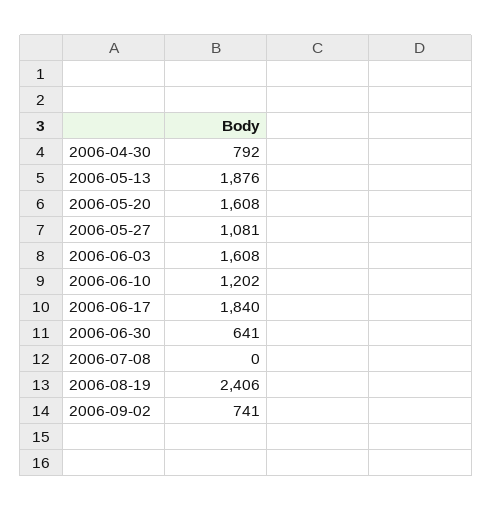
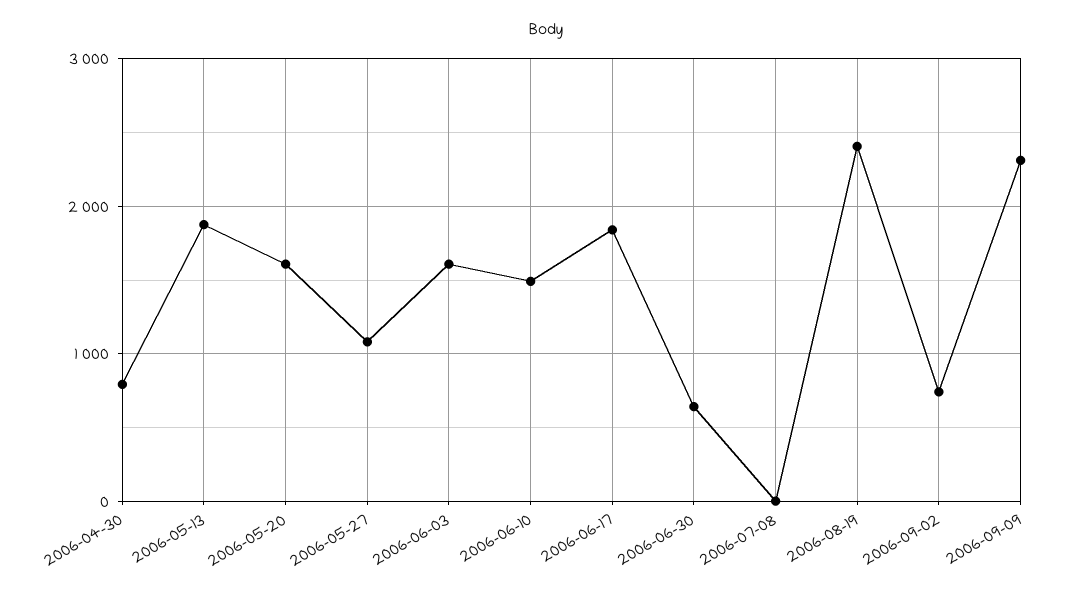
2006-06-10: 1202 -> 1500
2006-09-09: none -> 2300

